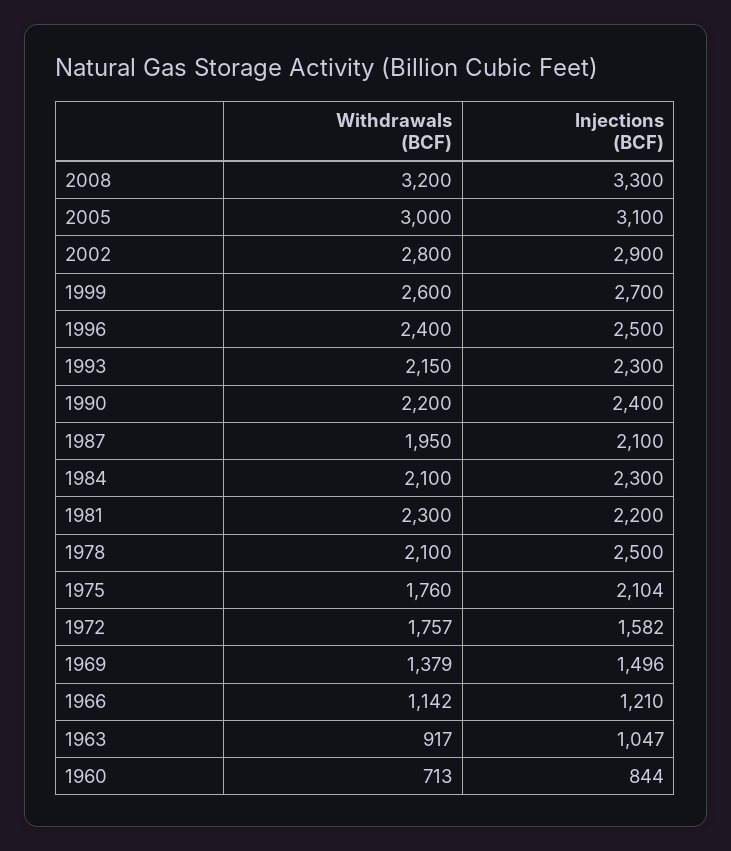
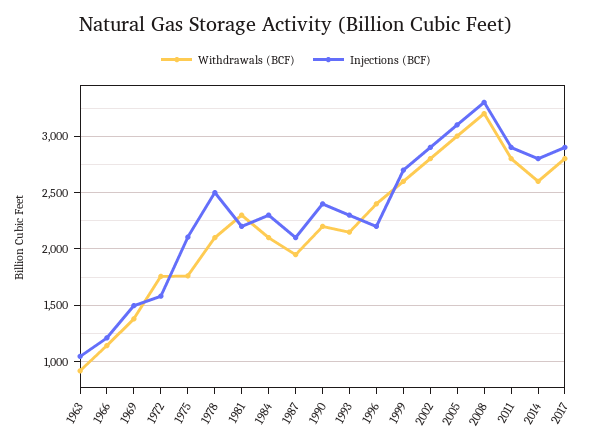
Injections (BCF), 1996: 2500 -> 2200
Withdrawals (BCF), 1960: 713 -> none
Injections (BCF), 1960: 844 -> none
Withdrawals (BCF), 2011: none -> 2800
Injections (BCF), 2011: none -> 2900
Withdrawals (BCF), 2014: none -> 2600
Injections (BCF), 2014: none -> 2800
Withdrawals (BCF), 2017: none -> 2800
Injections (BCF), 2017: none -> 2900

